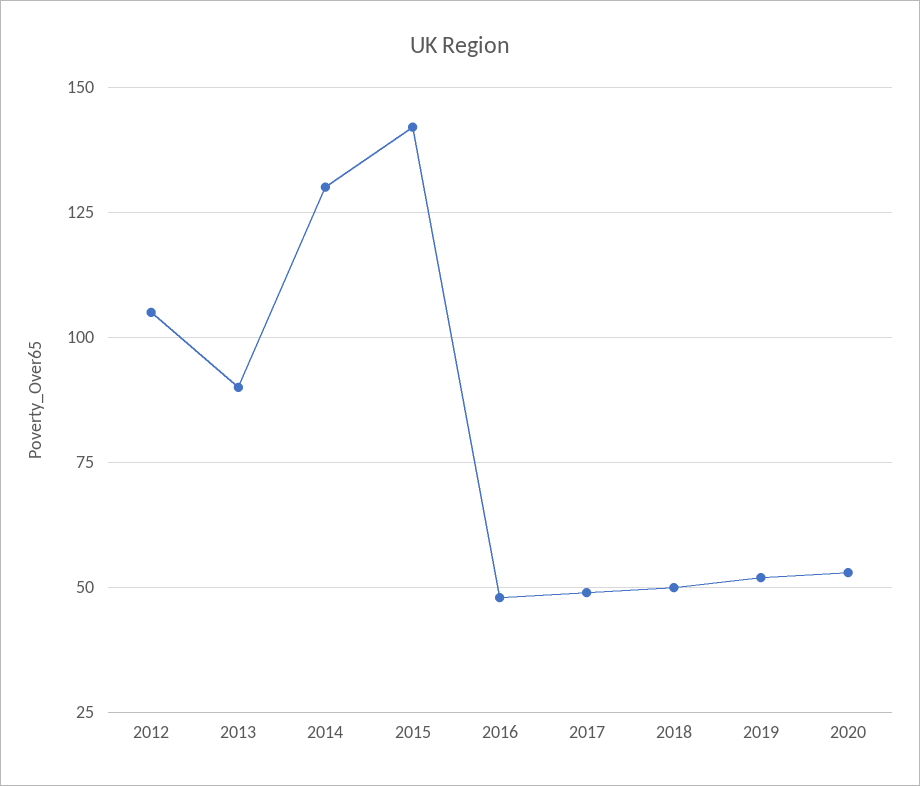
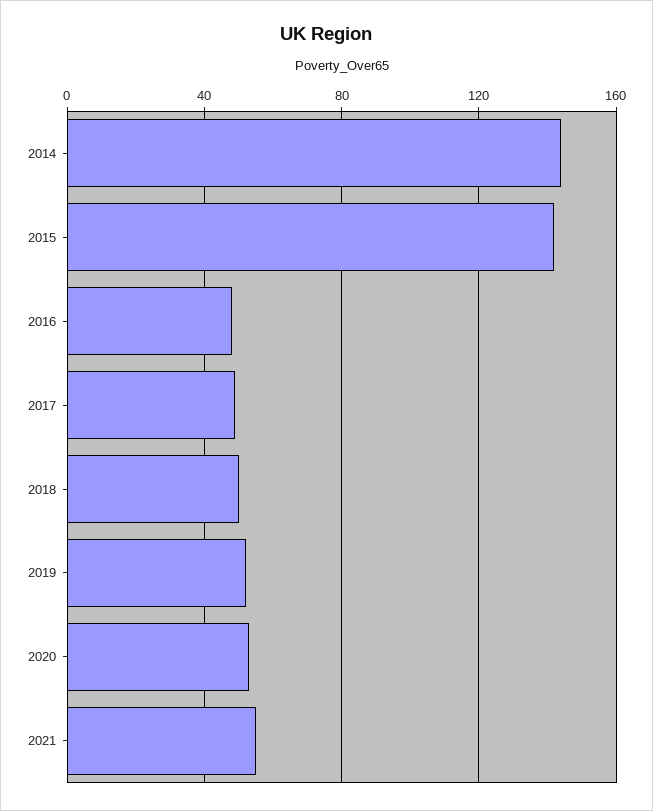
2012: 105 -> none
2013: 90 -> none
2014: 130 -> 145
2021: none -> 55

